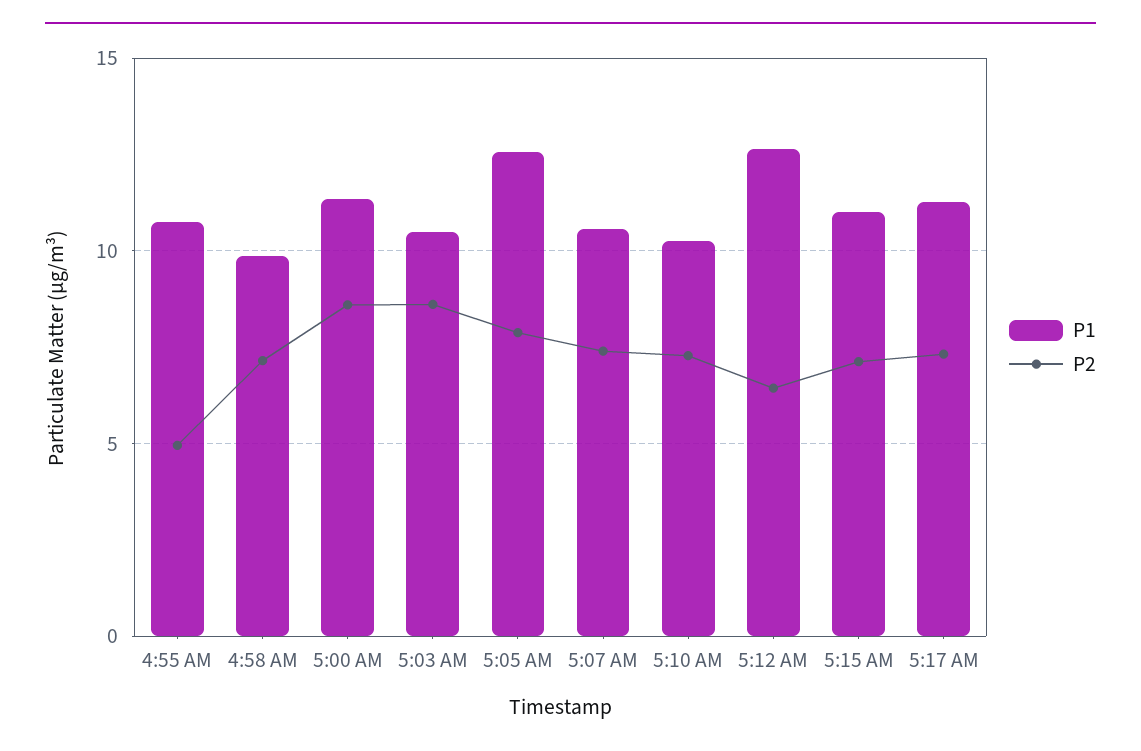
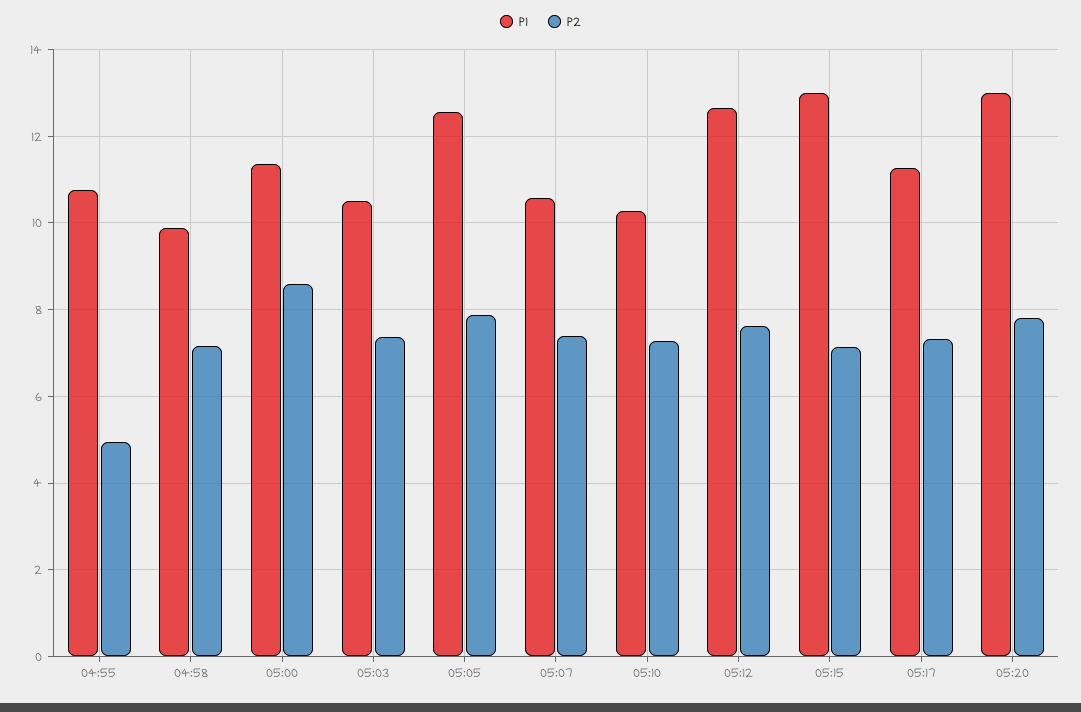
P2, 5:03 AM: 8.5 -> 7.4
P2, 5:12 AM: 6.5 -> 7.6
P1, 5:15 AM: 11 -> 13
P1, 05:20: none -> 13
P2, 05:20: none -> 7.8

